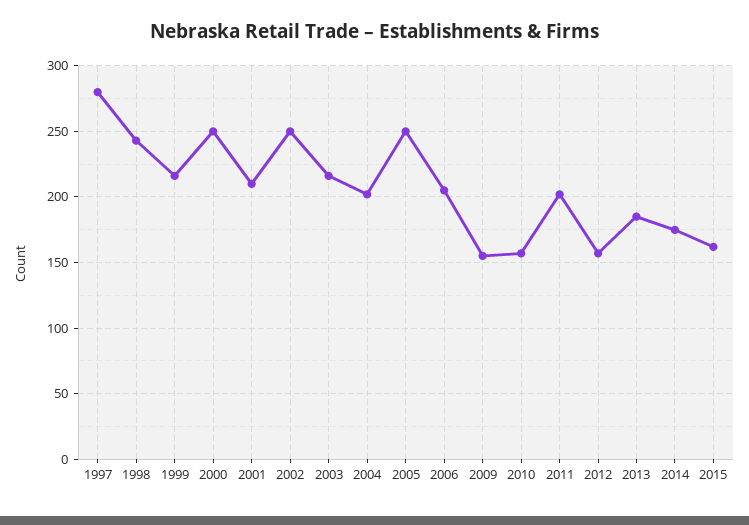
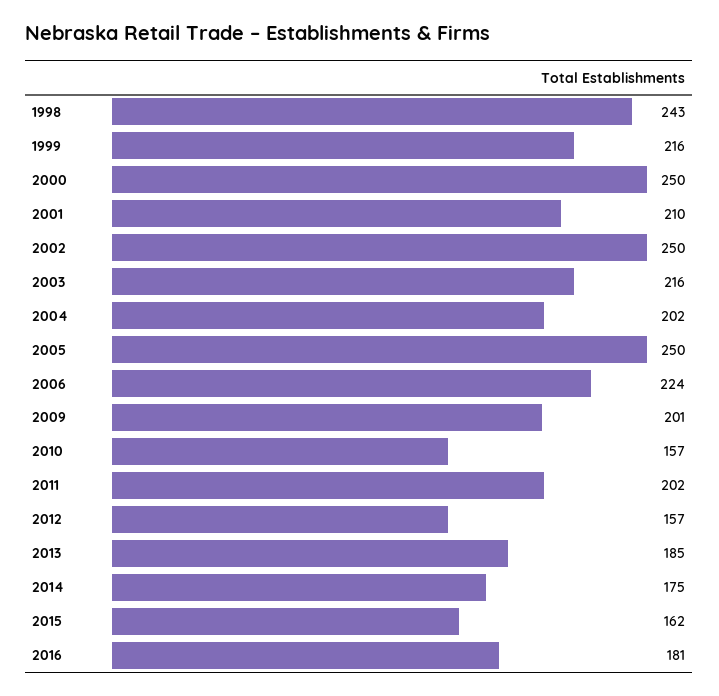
1997: 280 -> none
2006: 205 -> 224
2009: 155 -> 201
2016: none -> 181

